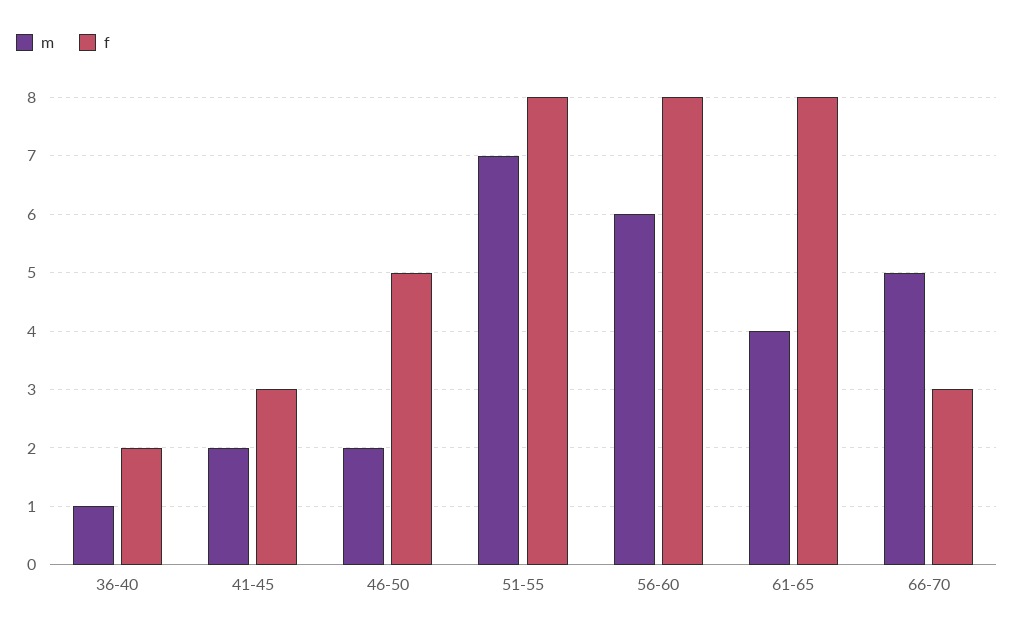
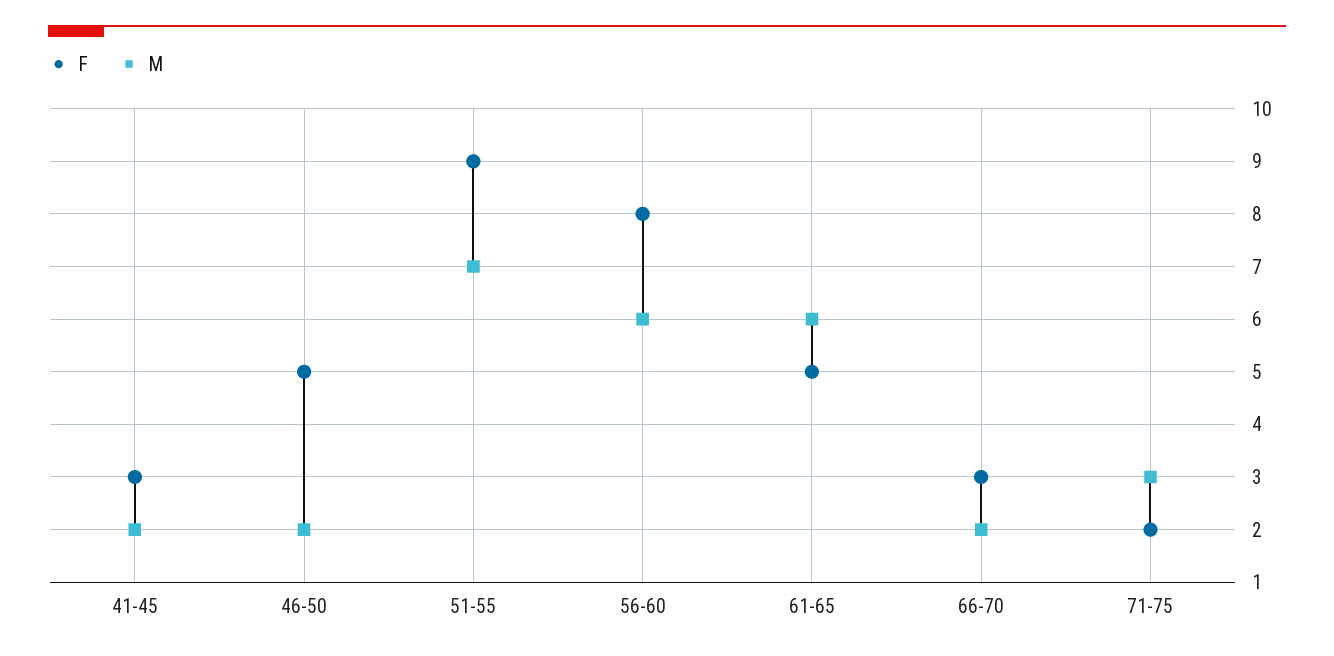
m, 36-40: 1 -> none
f, 36-40: 2 -> none
f, 51-55: 8 -> 9
m, 61-65: 4 -> 6
f, 61-65: 8 -> 5
m, 66-70: 5 -> 2
f, 71-75: none -> 2
m, 71-75: none -> 3

